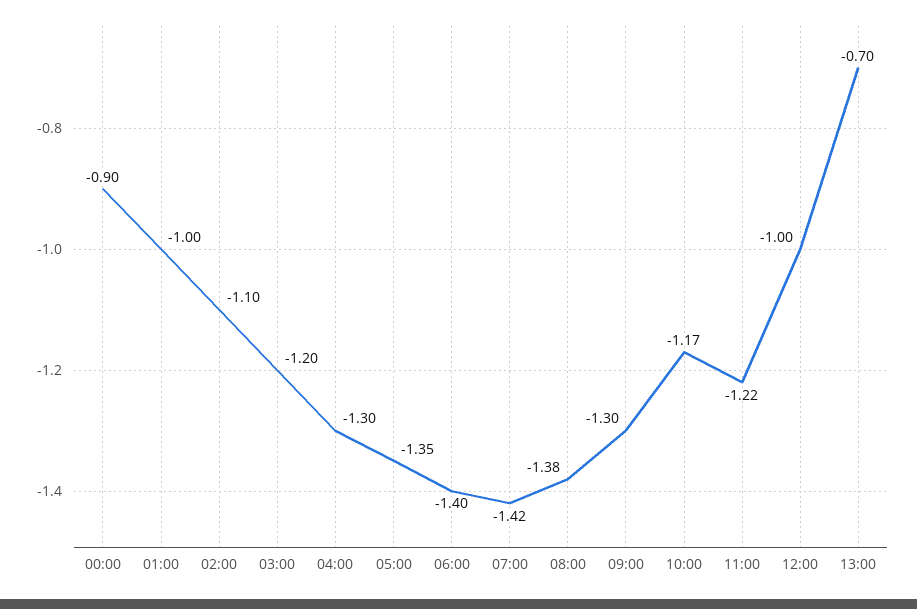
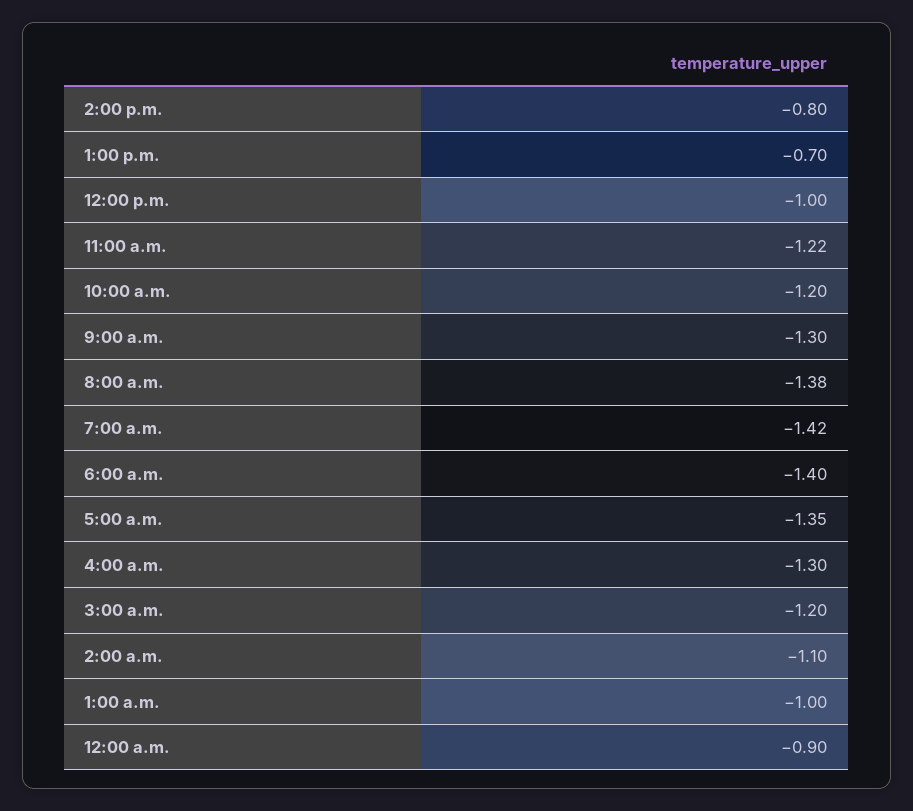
10:00: -1.17 -> -1.2
2:00 p.m.: none -> -0.8

